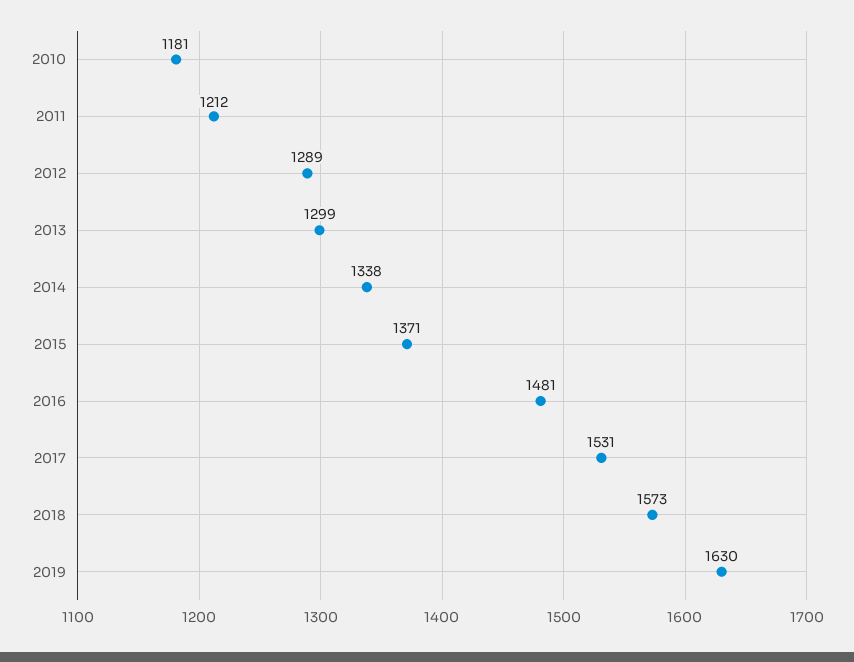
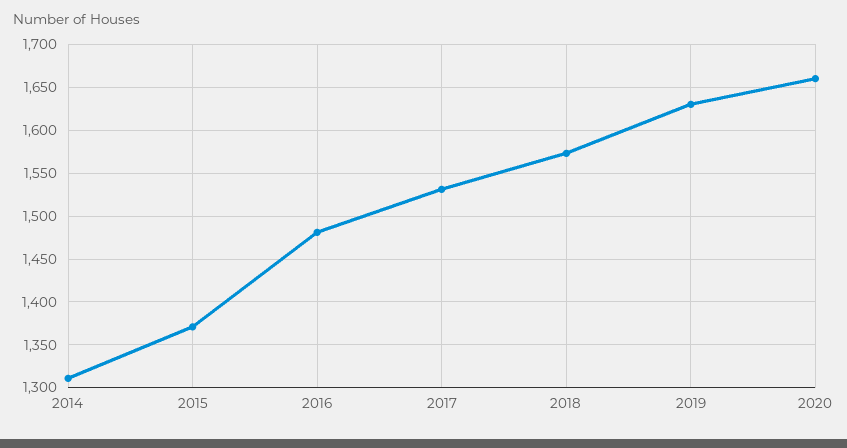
2010: 1181 -> none
2011: 1212 -> none
2012: 1289 -> none
2013: 1299 -> none
2014: 1338 -> 1310
2020: none -> 1660

